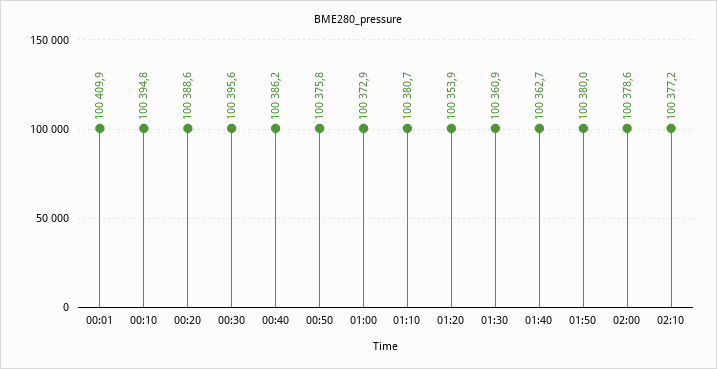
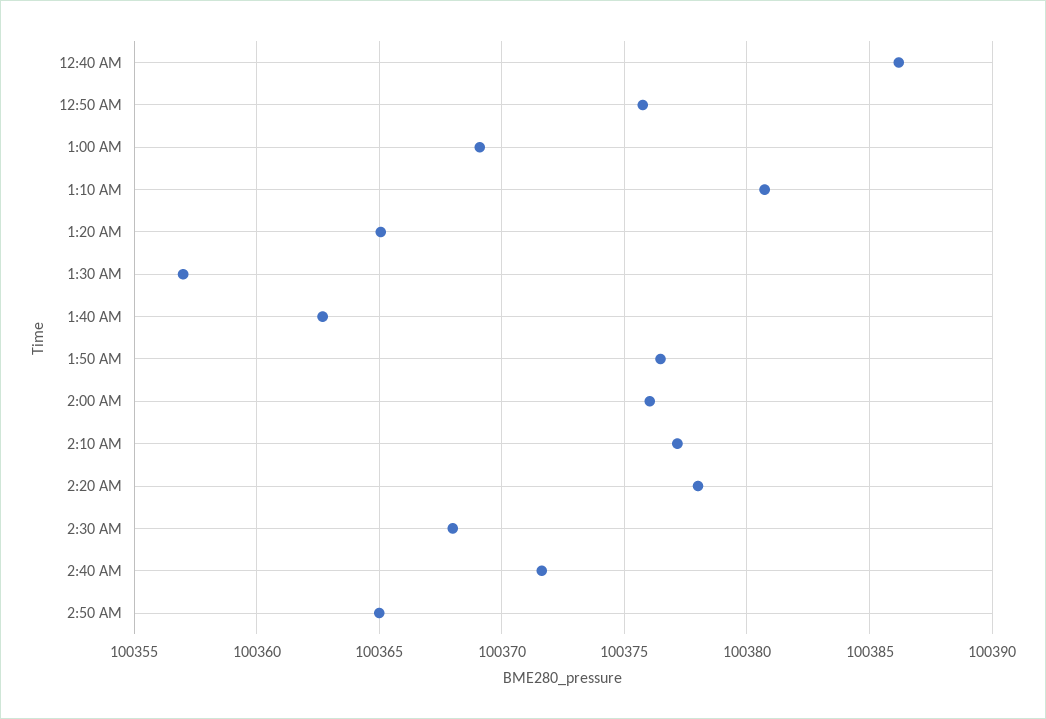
00:01: 100409.9 -> none
00:10: 100394.8 -> none
00:20: 100388.6 -> none
00:30: 100395.6 -> none
01:00: 100372.9 -> 100369
01:20: 100353.9 -> 100365
01:30: 100360.9 -> 100357
01:50: 100380 -> 100376.5
02:00: 100378.6 -> 100376
2:20 AM: none -> 100378
2:30 AM: none -> 100368
2:40 AM: none -> 100371.5
2:50 AM: none -> 100365

